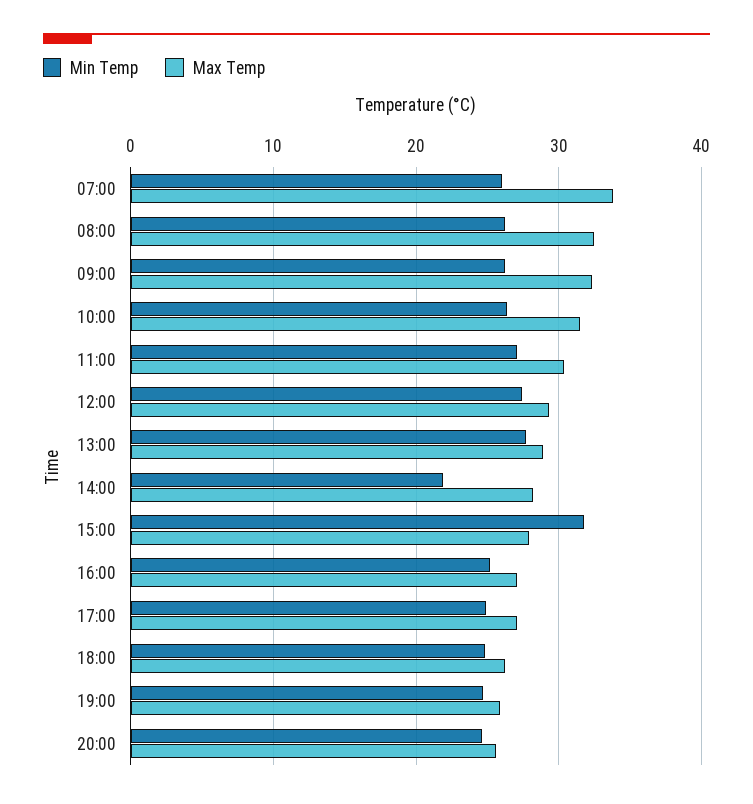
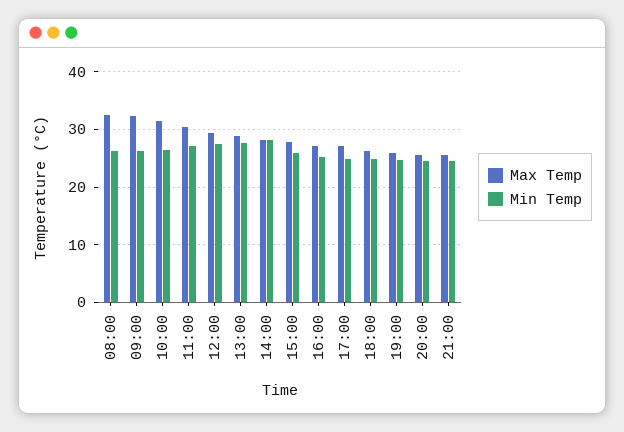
Min Temp, 07:00: 26 -> none
Max Temp, 07:00: 34 -> none
Min Temp, 14:00: 22 -> 28
Min Temp, 15:00: 32 -> 26
Max Temp, 21:00: none -> 26
Min Temp, 21:00: none -> 24

